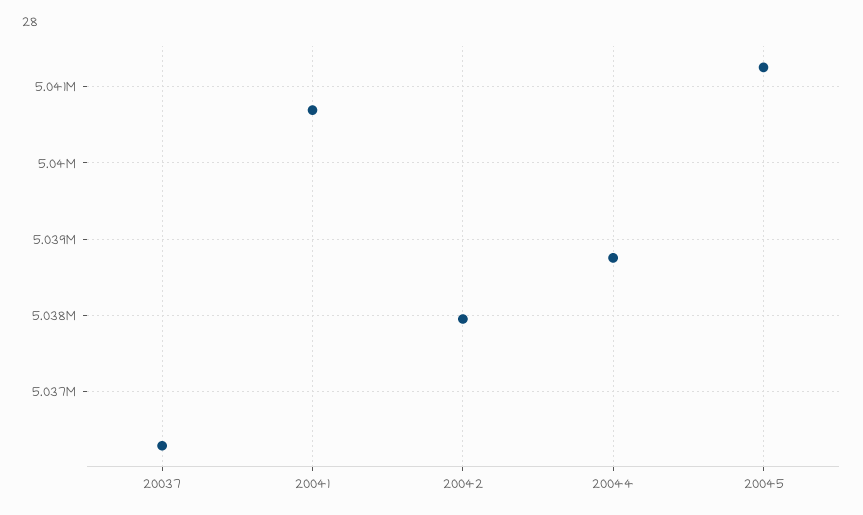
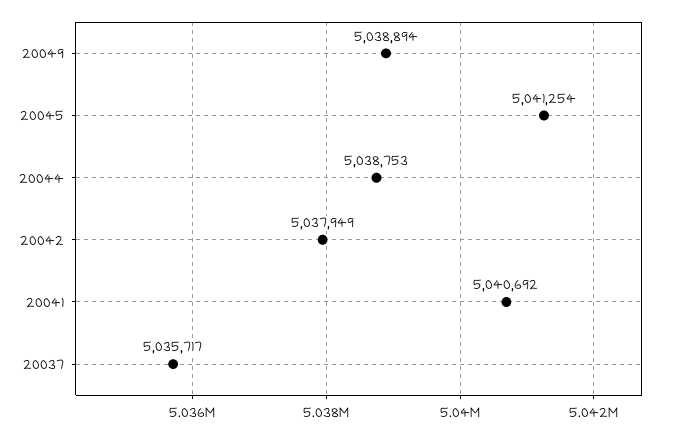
20037: 5036300 -> 5035717
20049: none -> 5038894

